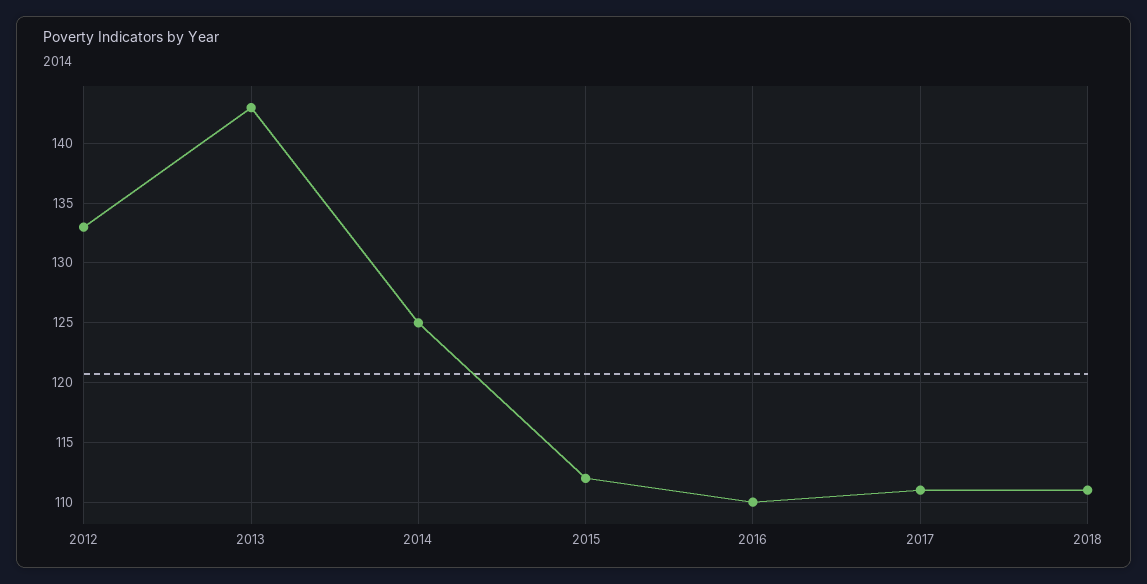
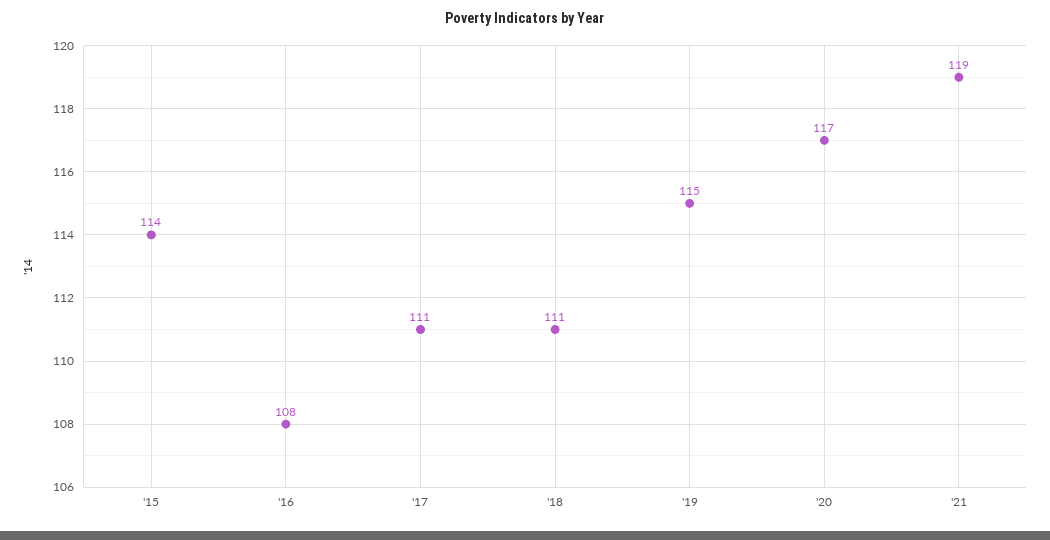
2012: 133 -> none
2013: 143 -> none
2014: 125 -> none
2015: 112 -> 114
2016: 110 -> 108
'19: none -> 115
'20: none -> 117
'21: none -> 119

